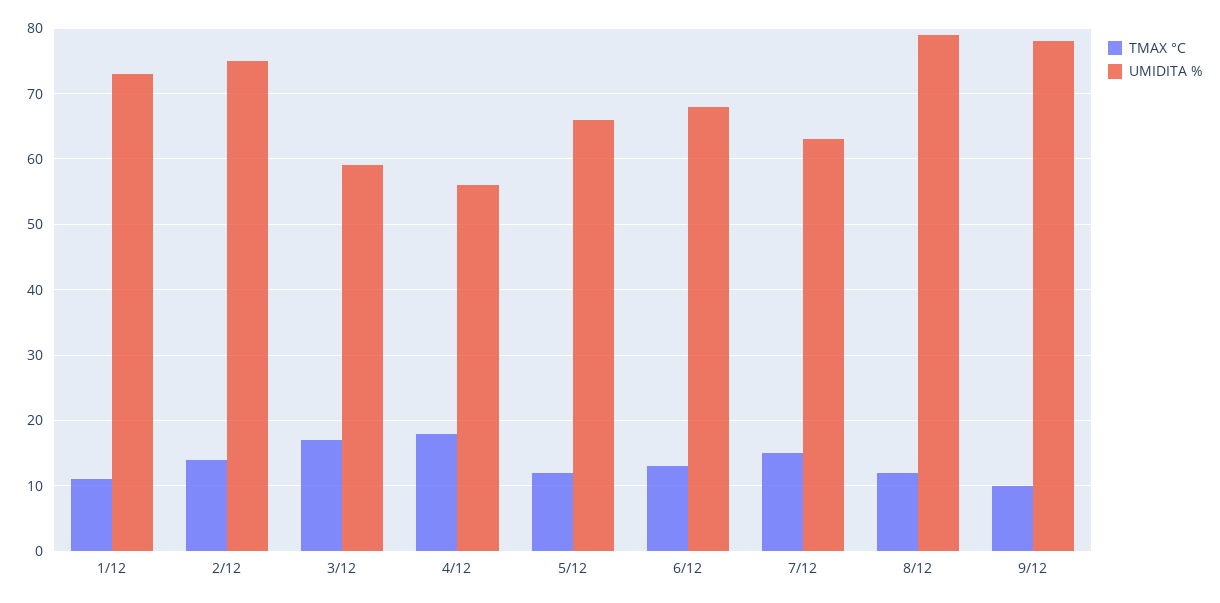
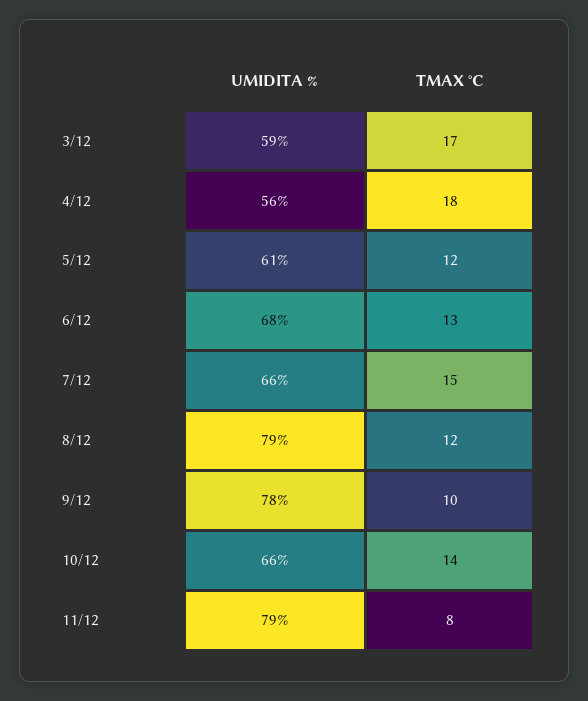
TMAX °C, 1/12: 11 -> none
UMIDITA %, 1/12: 73 -> none
TMAX °C, 2/12: 14 -> none
UMIDITA %, 2/12: 75 -> none
UMIDITA %, 5/12: 66 -> 61
UMIDITA %, 7/12: 63 -> 66
UMIDITA %, 10/12: none -> 66
TMAX °C, 10/12: none -> 14
UMIDITA %, 11/12: none -> 79
TMAX °C, 11/12: none -> 8

